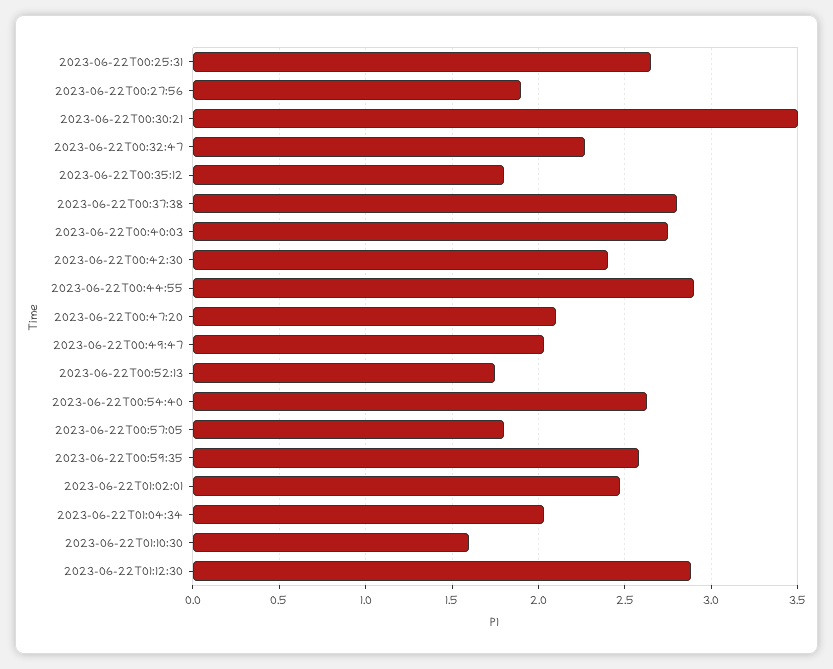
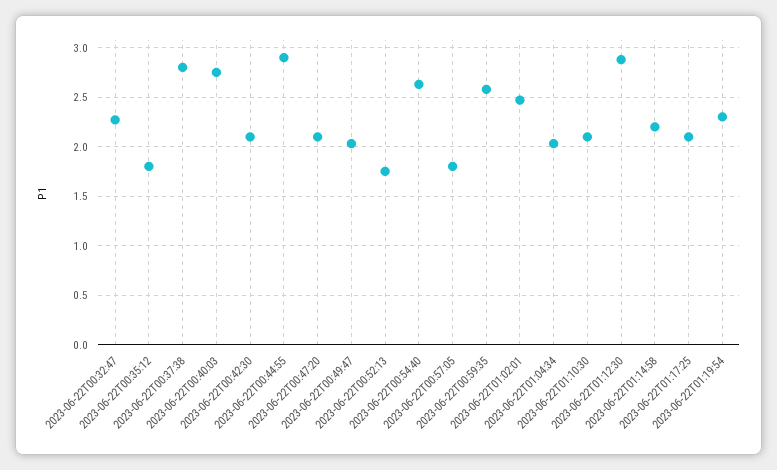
2023-06-22T00:25:31: 2.65 -> none
2023-06-22T00:27:56: 1.9 -> none
2023-06-22T00:30:21: 3.5 -> none
2023-06-22T00:42:30: 2.4 -> 2.1
2023-06-22T01:10:30: 1.6 -> 2.1
2023-06-22T01:14:58: none -> 2.2
2023-06-22T01:17:25: none -> 2.1
2023-06-22T01:19:54: none -> 2.3

